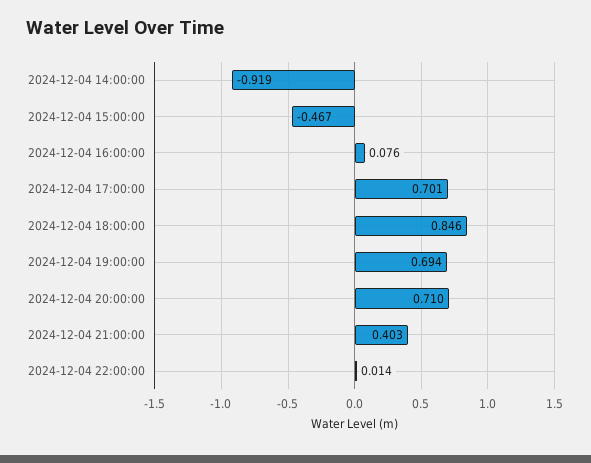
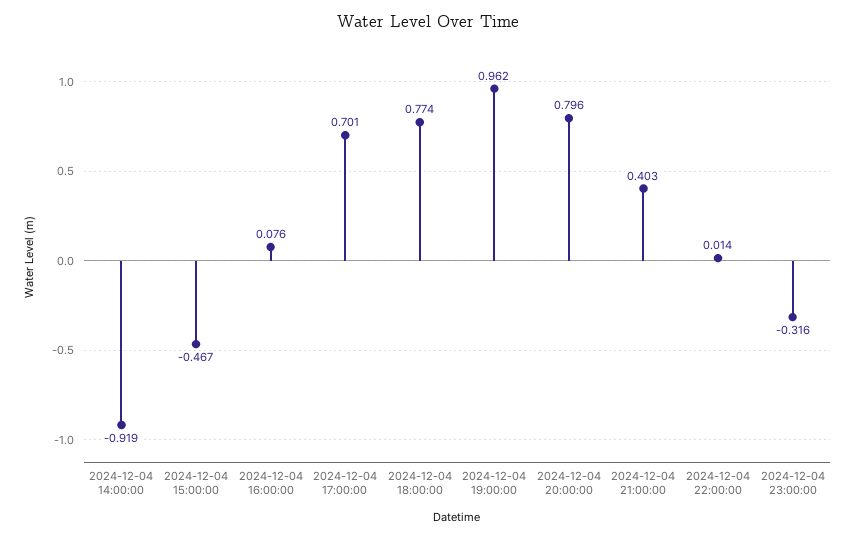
2024-12-04 18:00:00: 0.846 -> 0.774
2024-12-04 19:00:00: 0.694 -> 0.962
2024-12-04 20:00:00: 0.71 -> 0.796
2024-12-04 23:00:00: none -> -0.316

